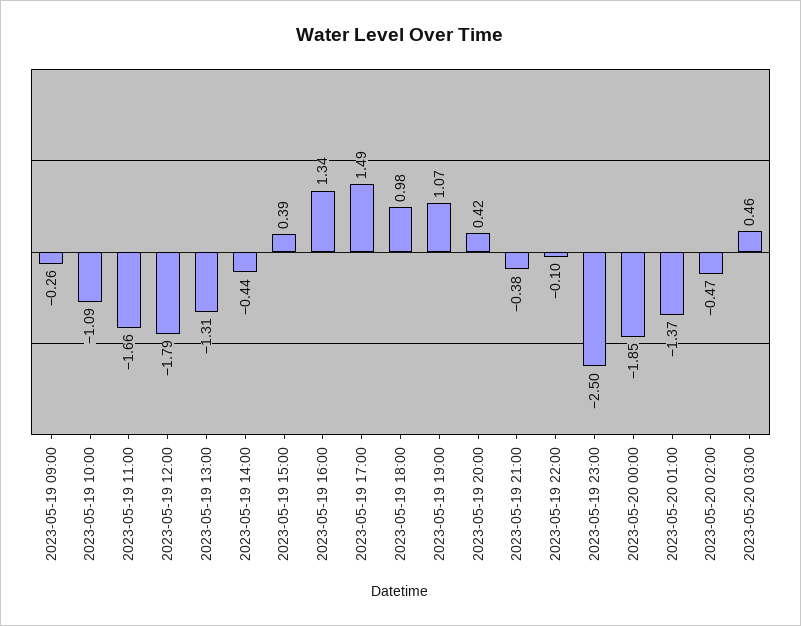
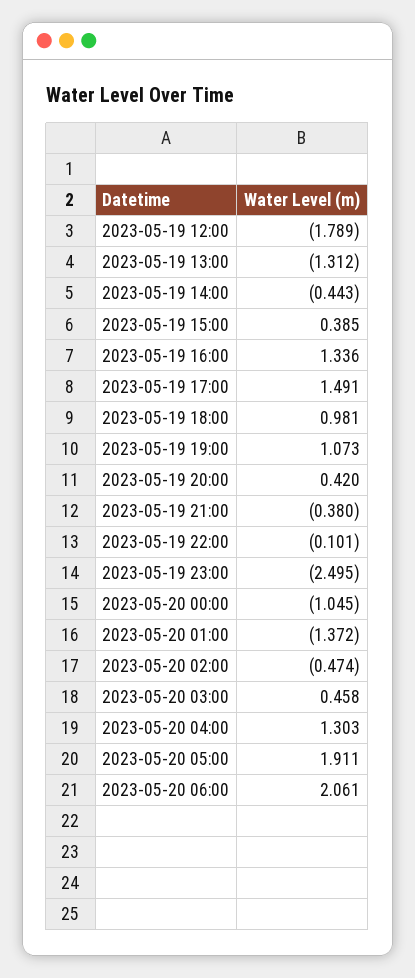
2023-05-19 09:00: -0.26 -> none
2023-05-19 10:00: -1.09 -> none
2023-05-19 11:00: -1.66 -> none
2023-05-20 00:00: -1.85 -> -1.045
2023-05-20 04:00: none -> 1.303
2023-05-20 05:00: none -> 1.911
2023-05-20 06:00: none -> 2.061

